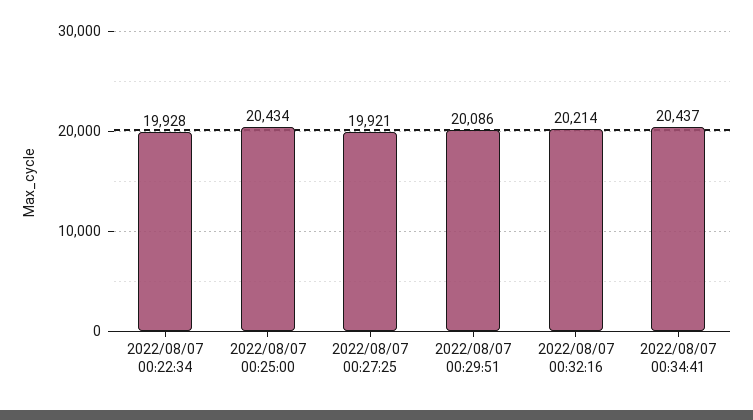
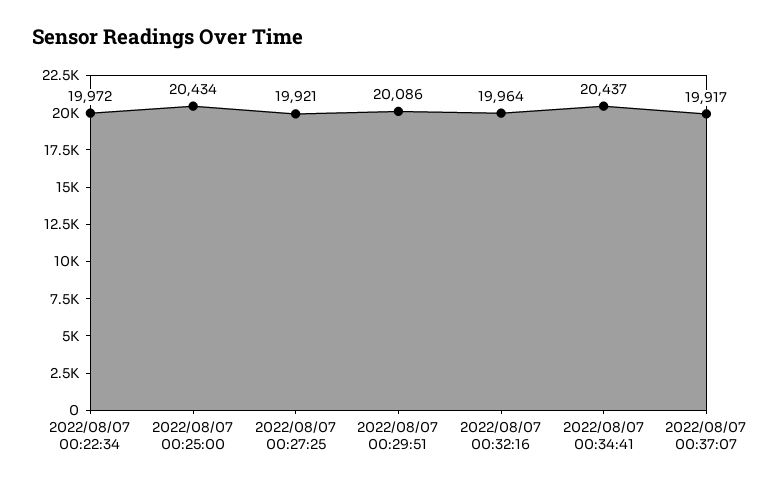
2022/08/07 00:22:34: 19928 -> 19972
2022/08/07 00:32:16: 20214 -> 19964
2022/08/07 00:37:07: none -> 19917

